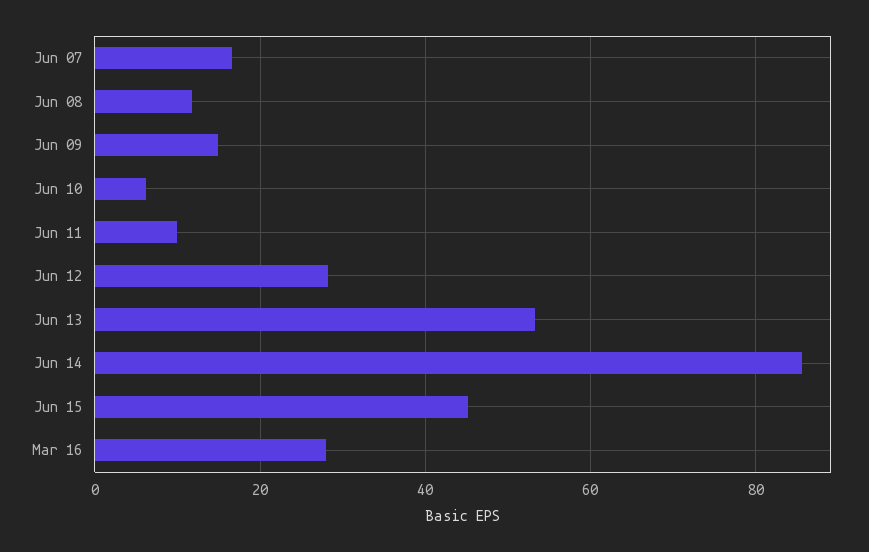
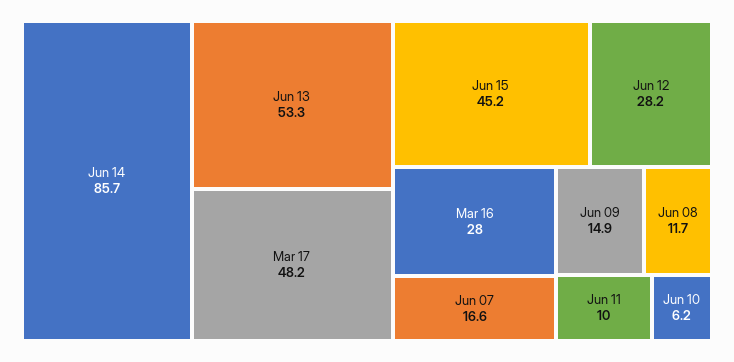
Mar 17: none -> 48.2

